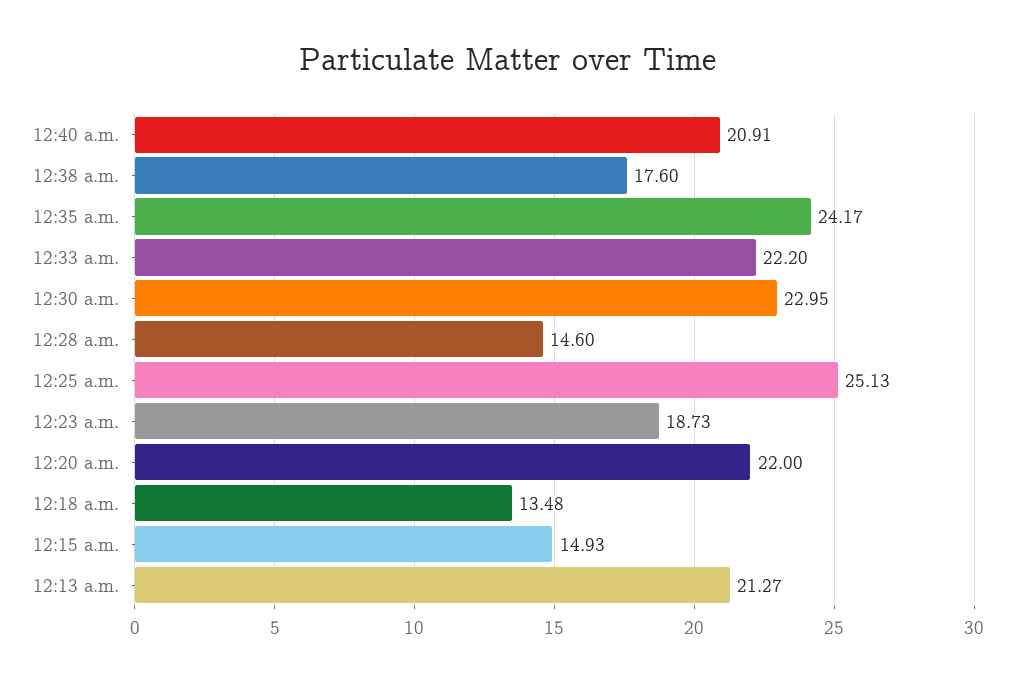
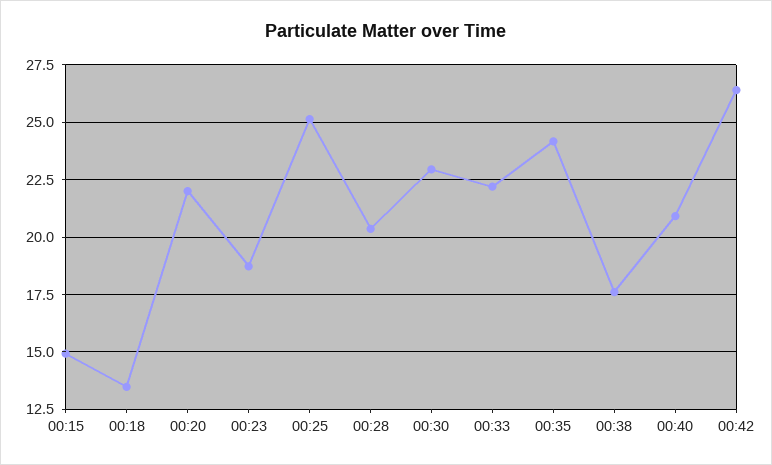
12:28 a.m.: 14.6 -> 20.5
12:13 a.m.: 21.27 -> none
00:42: none -> 26.5

